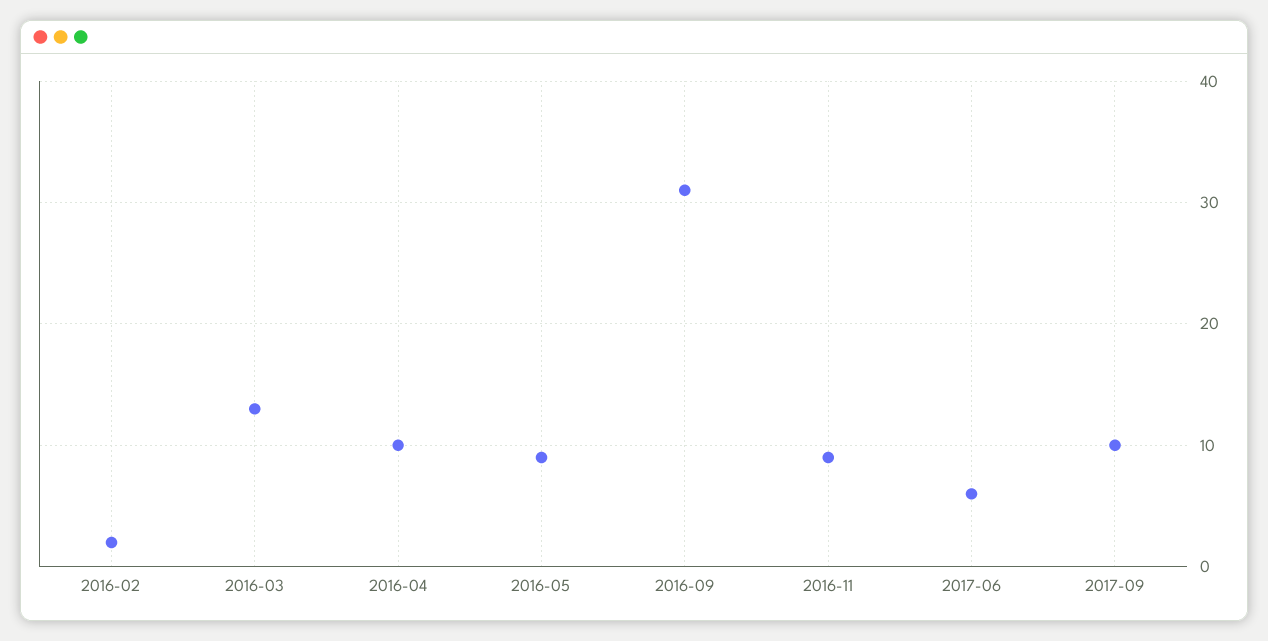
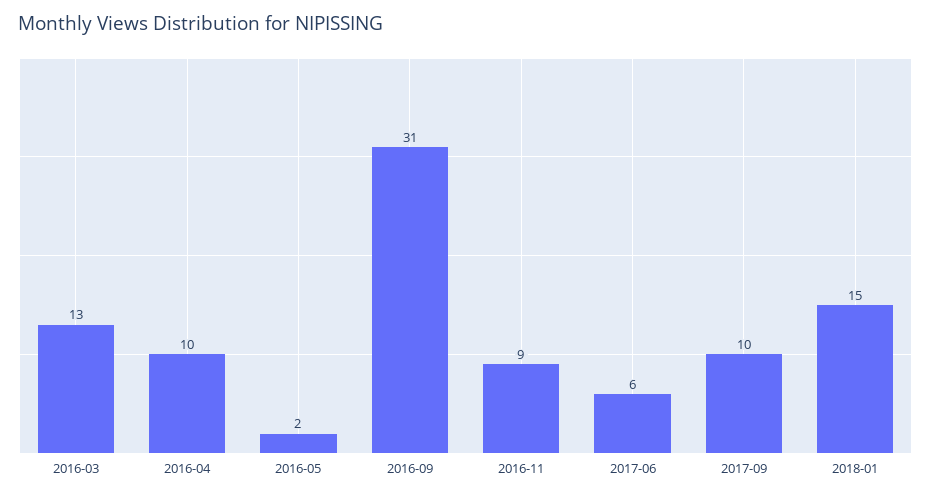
2016-02: 2 -> none
2016-05: 9 -> 2
2018-01: none -> 15

